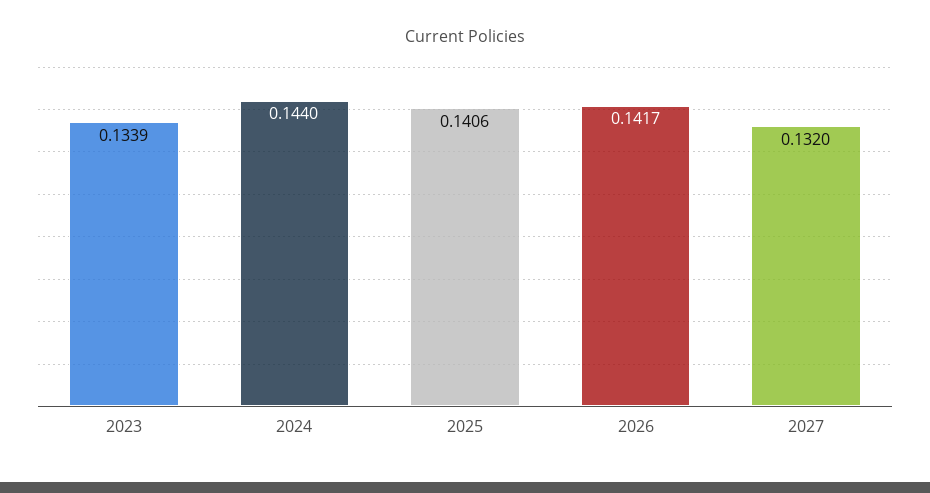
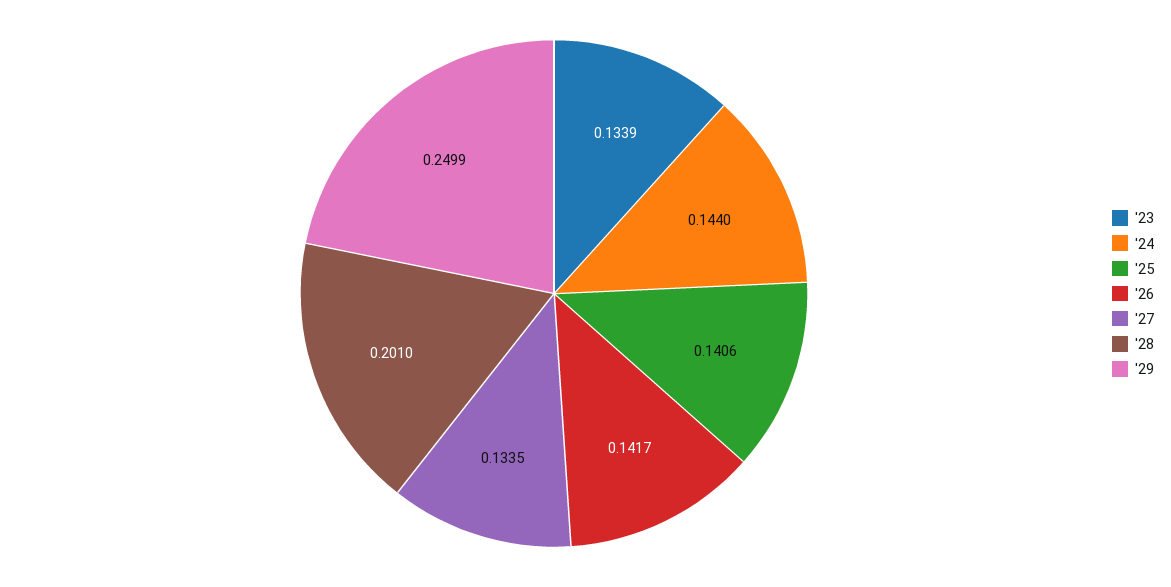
2027: 0.132 -> 0.1335
'28: none -> 0.201
'29: none -> 0.2499

